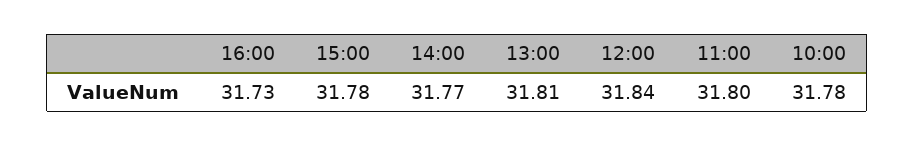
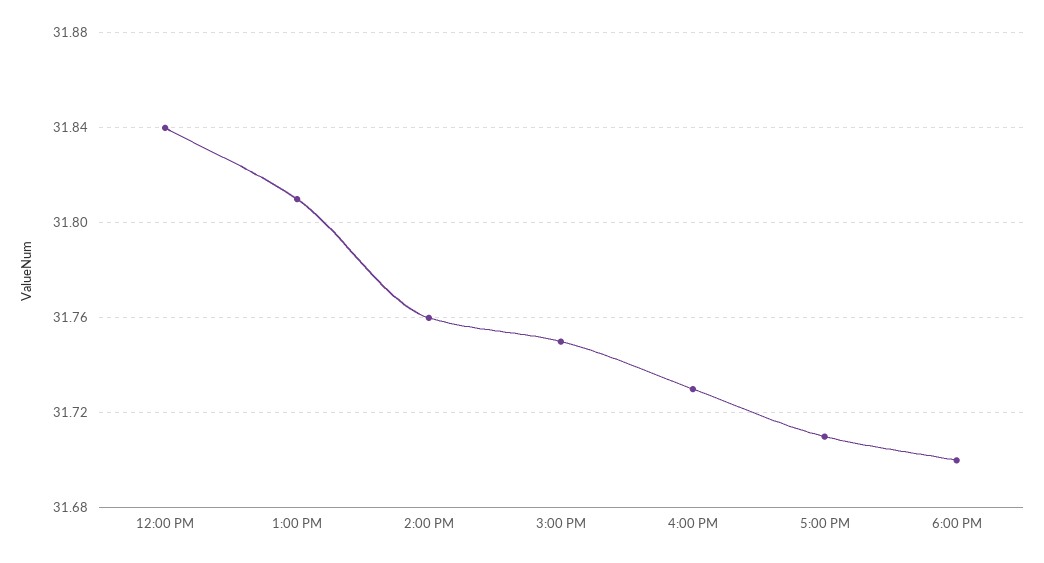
15:00: 31.78 -> 31.75
14:00: 31.77 -> 31.76
11:00: 31.8 -> none
10:00: 31.78 -> none
5:00 PM: none -> 31.71
6:00 PM: none -> 31.7

